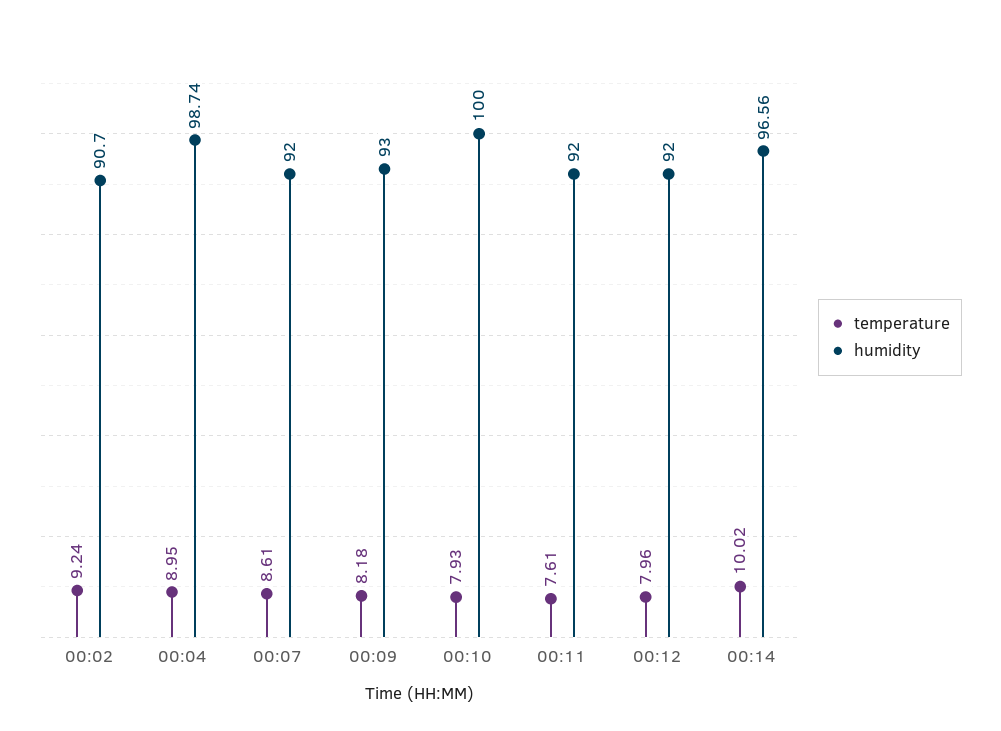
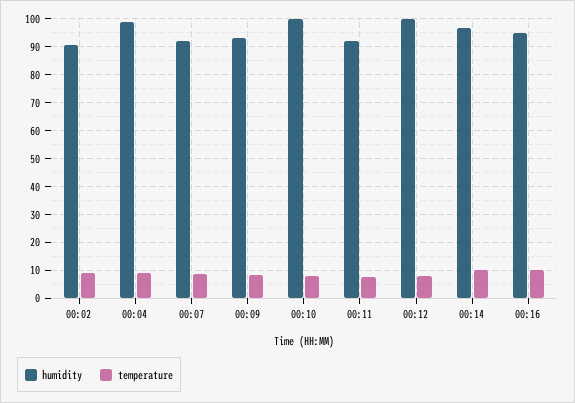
humidity, 00:12: 92 -> 100
humidity, 00:16: none -> 95
temperature, 00:16: none -> 10

